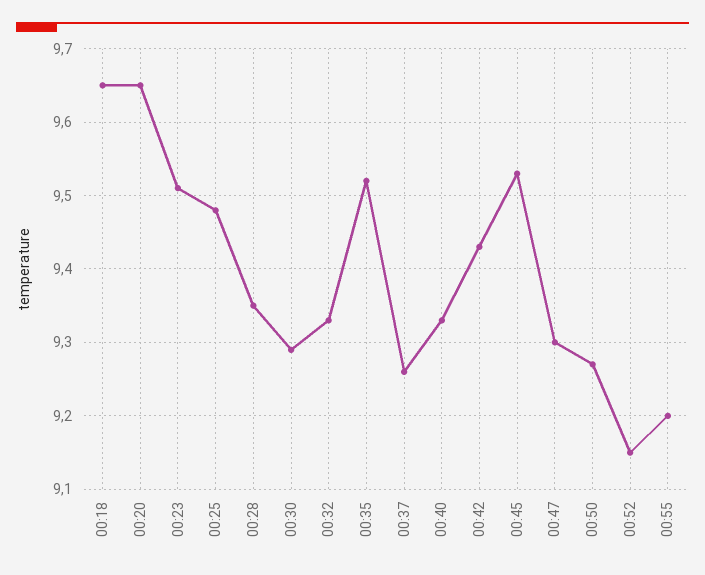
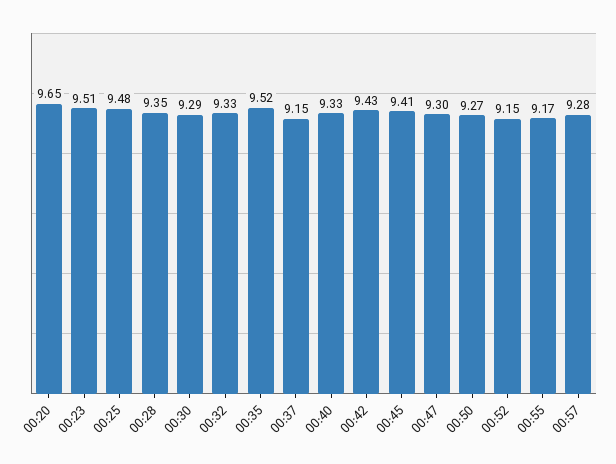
00:18: 9.65 -> none
00:37: 9.26 -> 9.15
00:45: 9.53 -> 9.41
00:55: 9.2 -> 9.17
00:57: none -> 9.28

